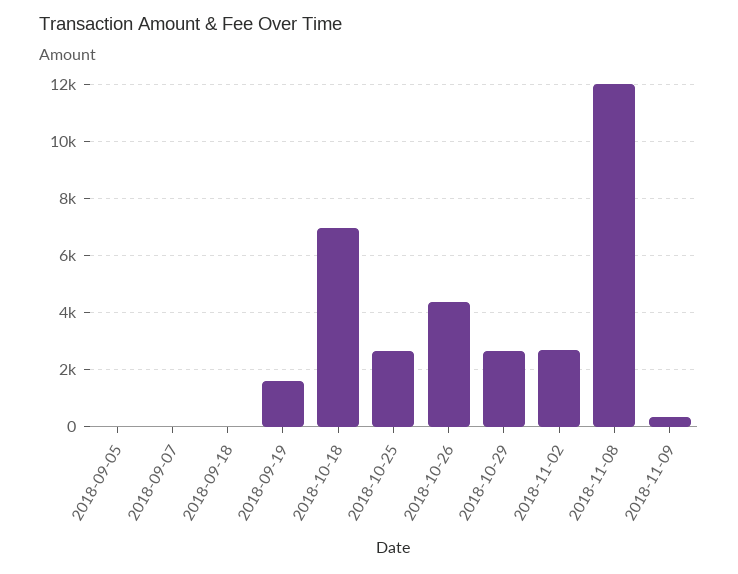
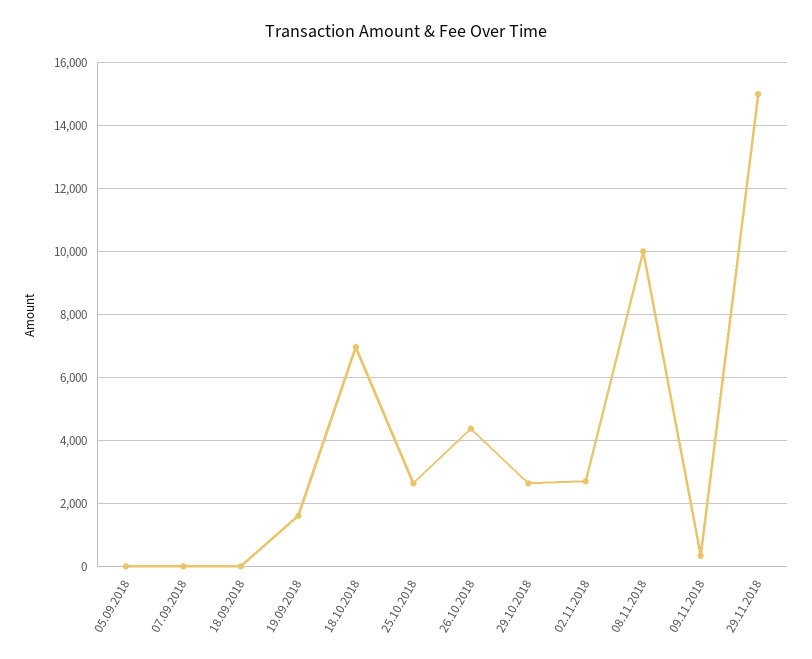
2018-11-08: 12000 -> 10000
29.11.2018: none -> 15000

